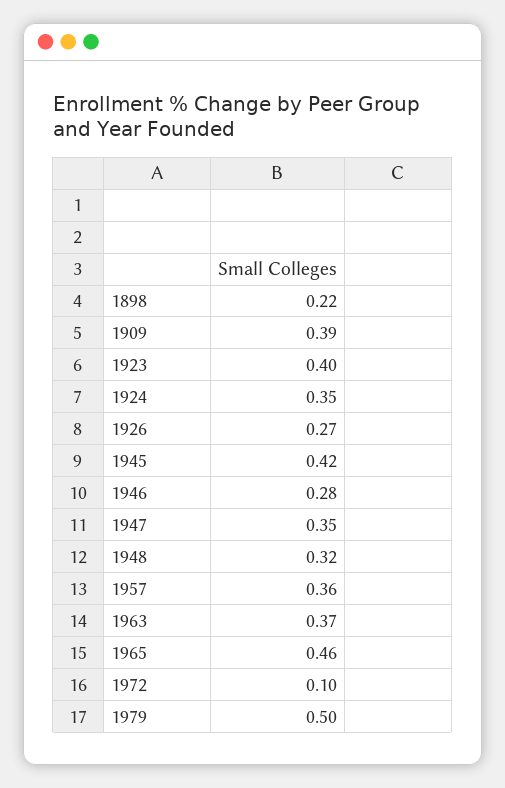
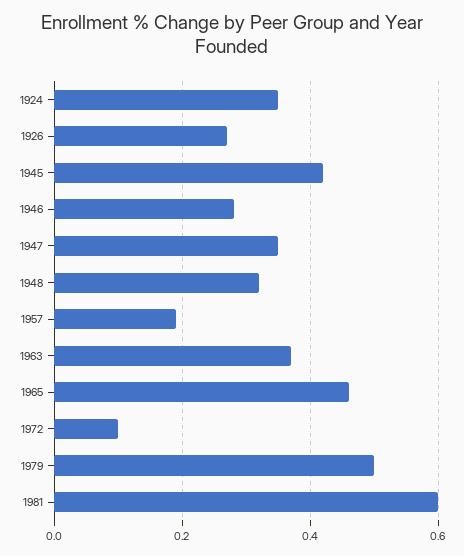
1898: 0.22 -> none
1909: 0.39 -> none
1923: 0.4 -> none
1957: 0.36 -> 0.2
1981: none -> 0.6

